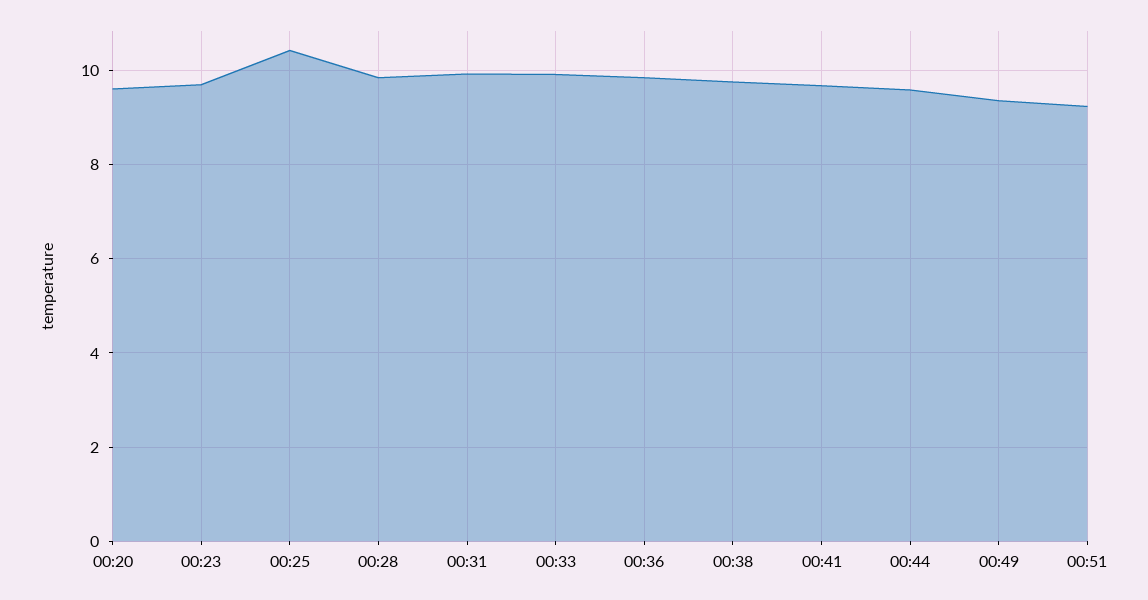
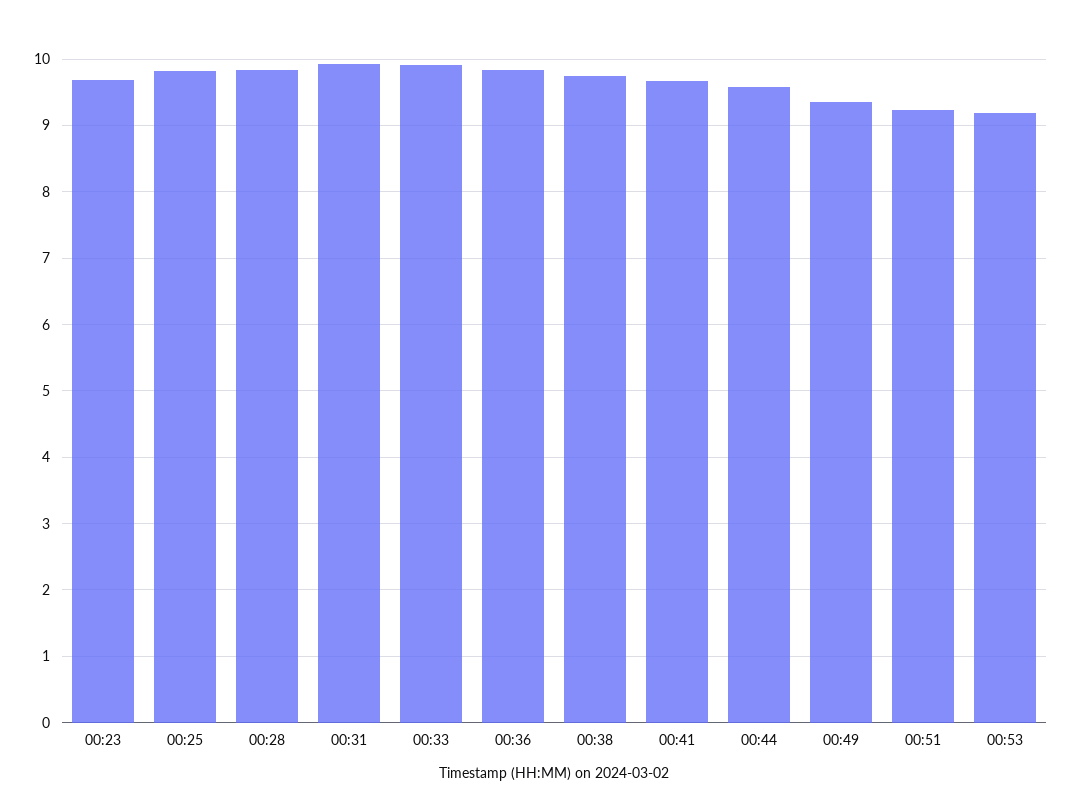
00:20: 9.6 -> none
00:25: 10.4 -> 9.8
00:53: none -> 9.2

